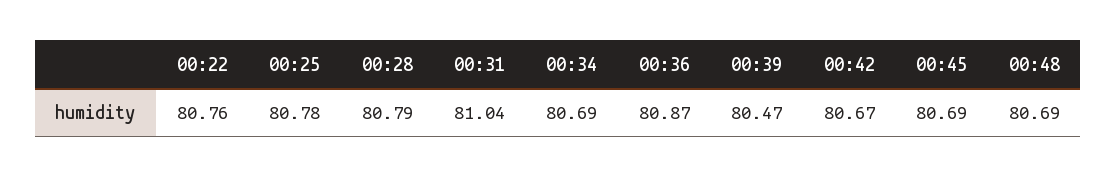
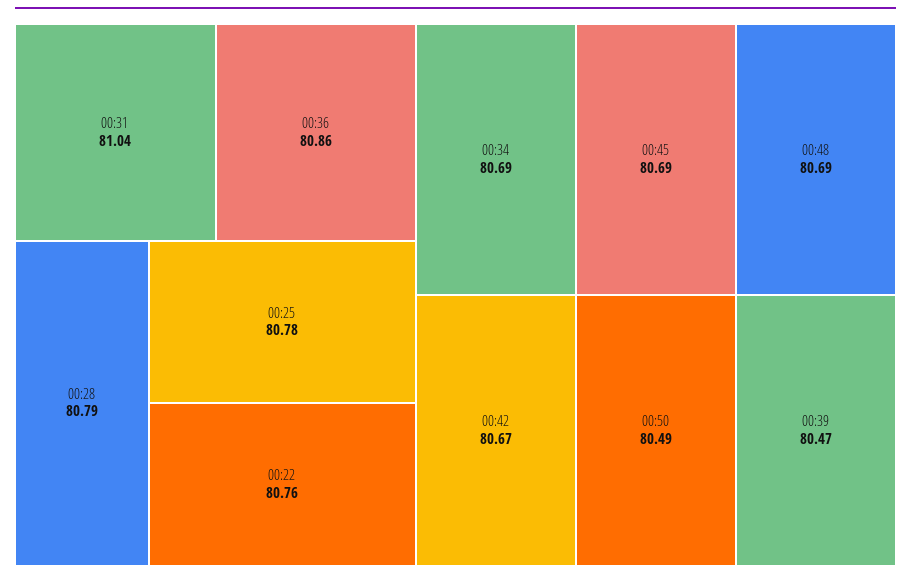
00:36: 80.87 -> 80.86
00:50: none -> 80.49

